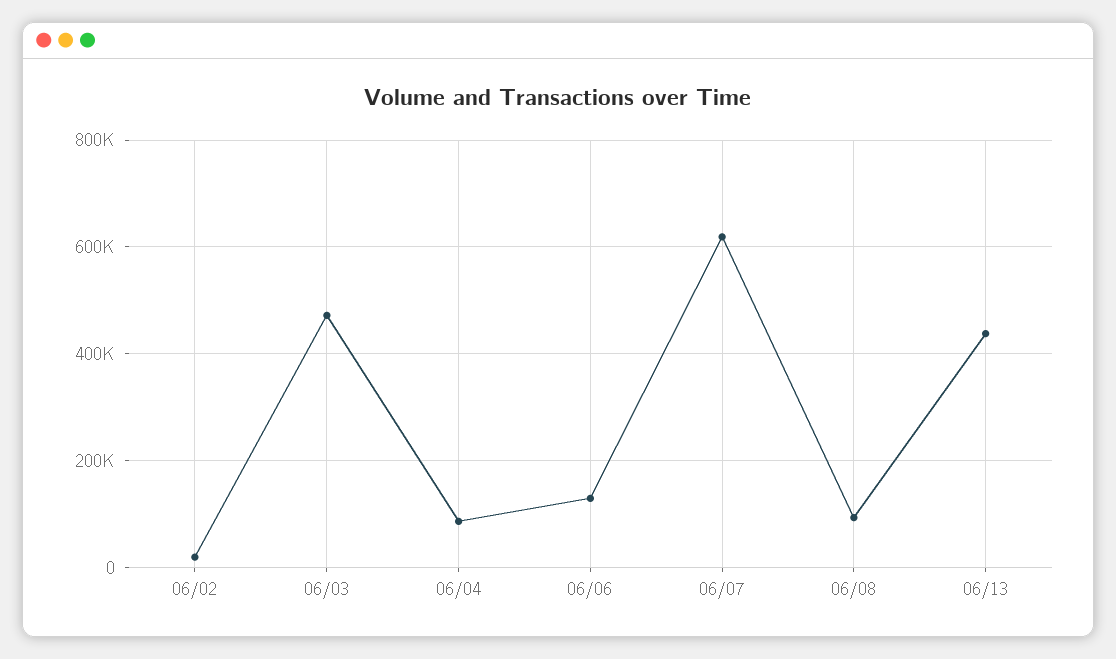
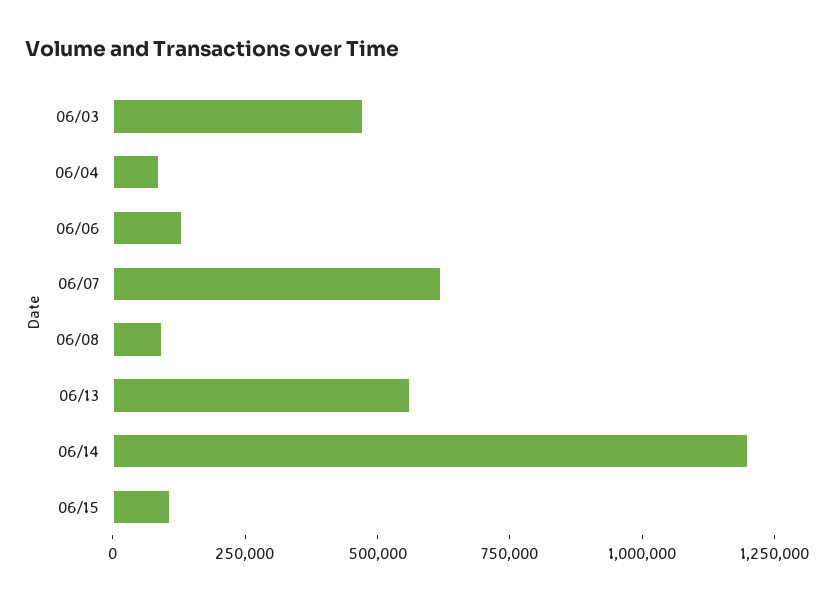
06/02: 20000 -> none
06/13: 440000 -> 550000
06/14: none -> 1200000
06/15: none -> 100000

